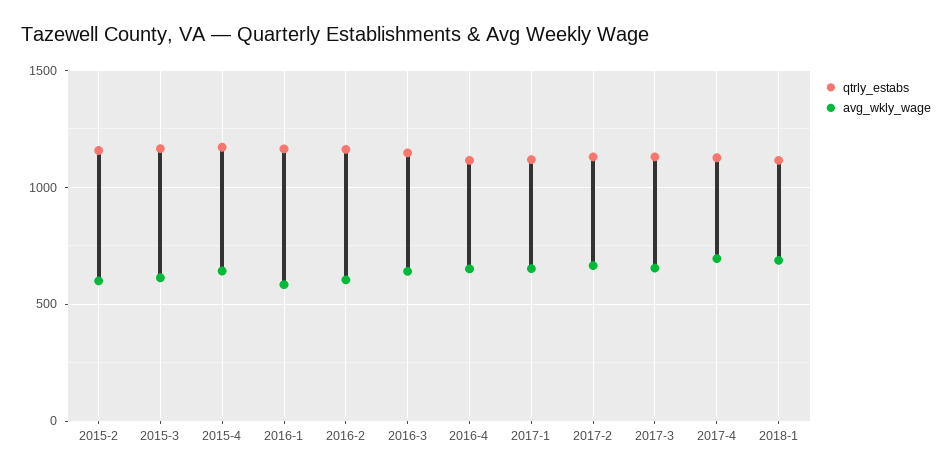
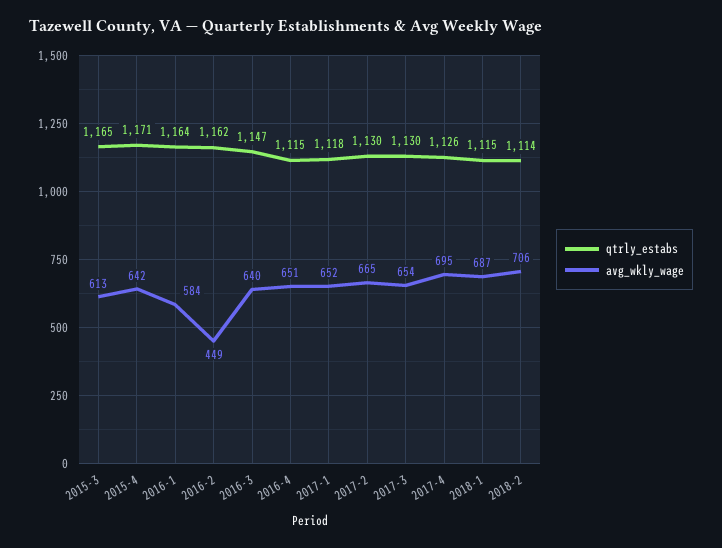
qtrly_estabs, 2015-2: 1150 -> none
avg_wkly_wage, 2015-2: 600 -> none
avg_wkly_wage, 2016-2: 600 -> 449
qtrly_estabs, 2018-2: none -> 1114
avg_wkly_wage, 2018-2: none -> 706

